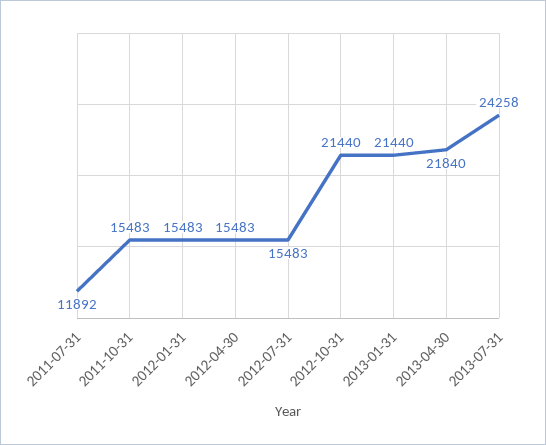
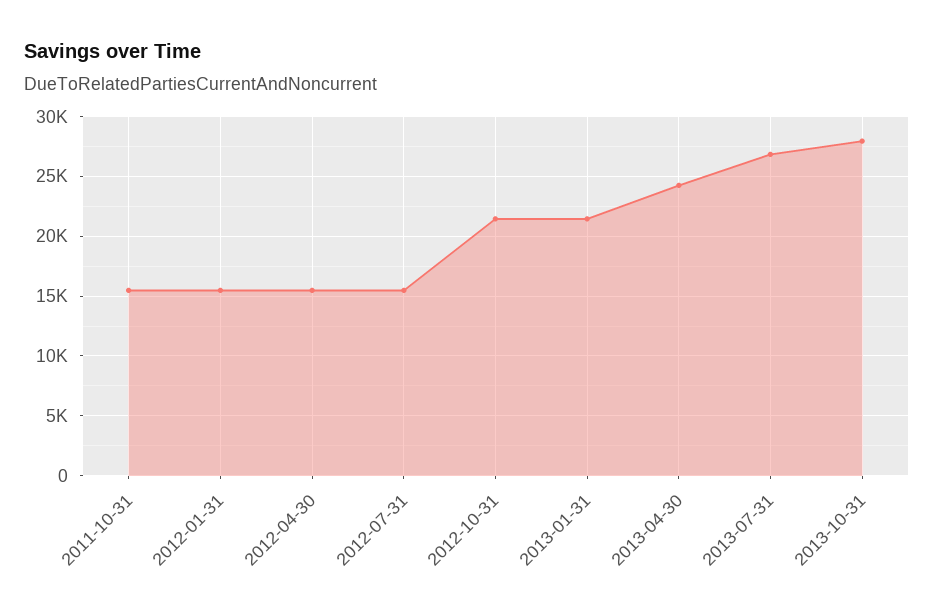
2011-07-31: 11892 -> none
2013-04-30: 21840 -> 24000
2013-07-31: 24258 -> 27000
2013-10-31: none -> 28000

